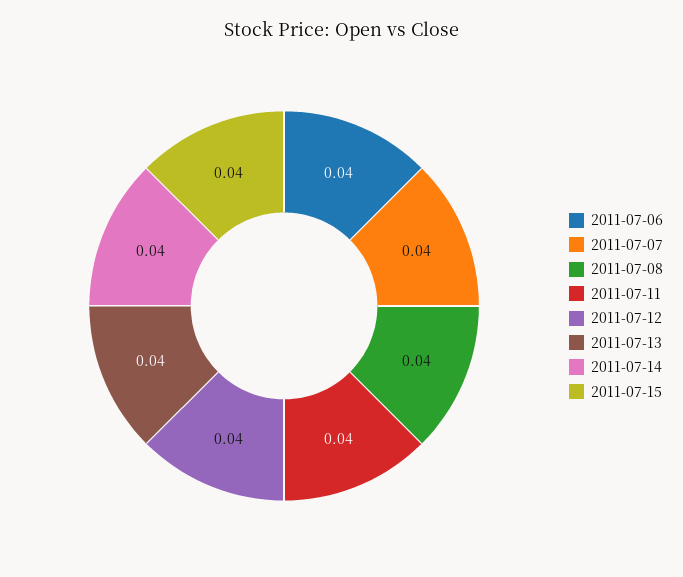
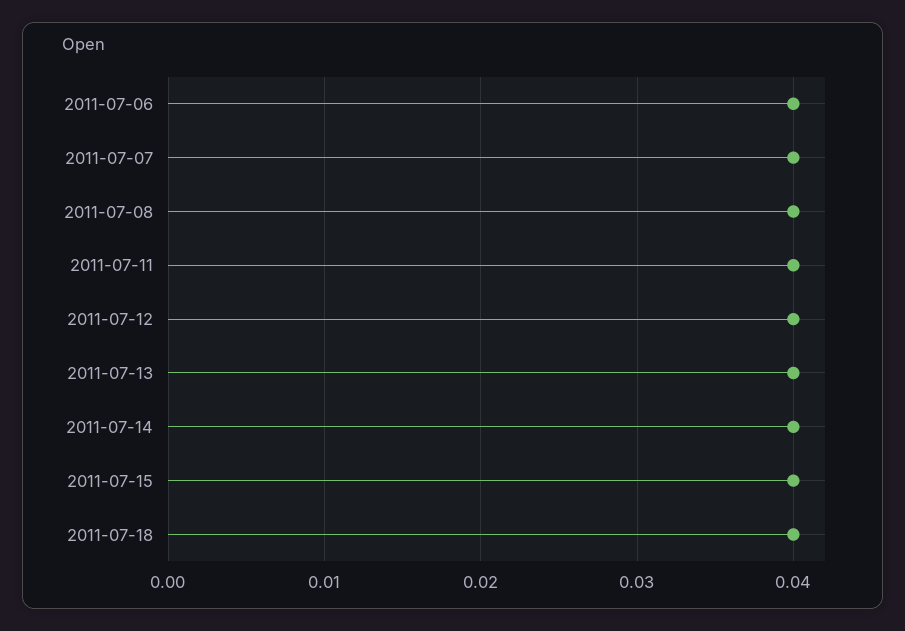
2011-07-18: none -> 0.04

